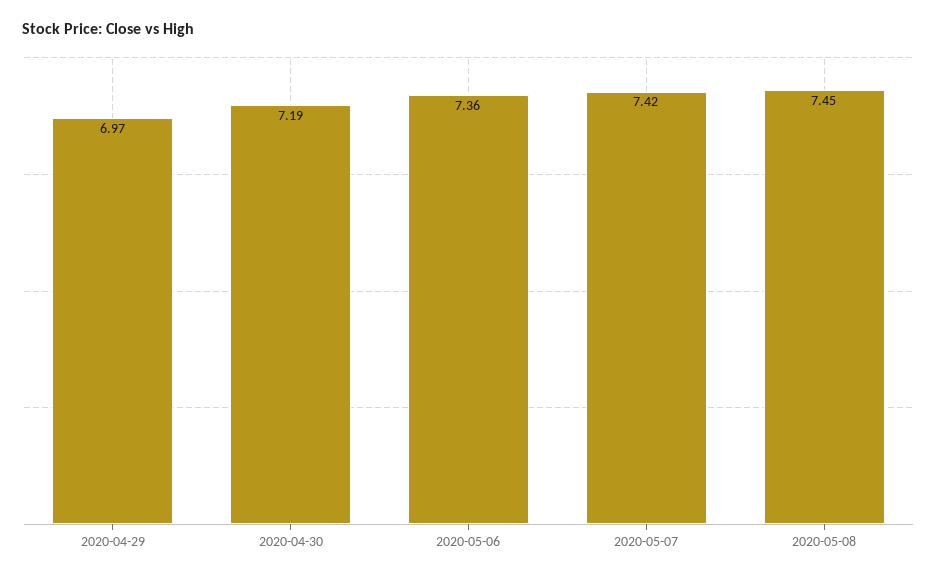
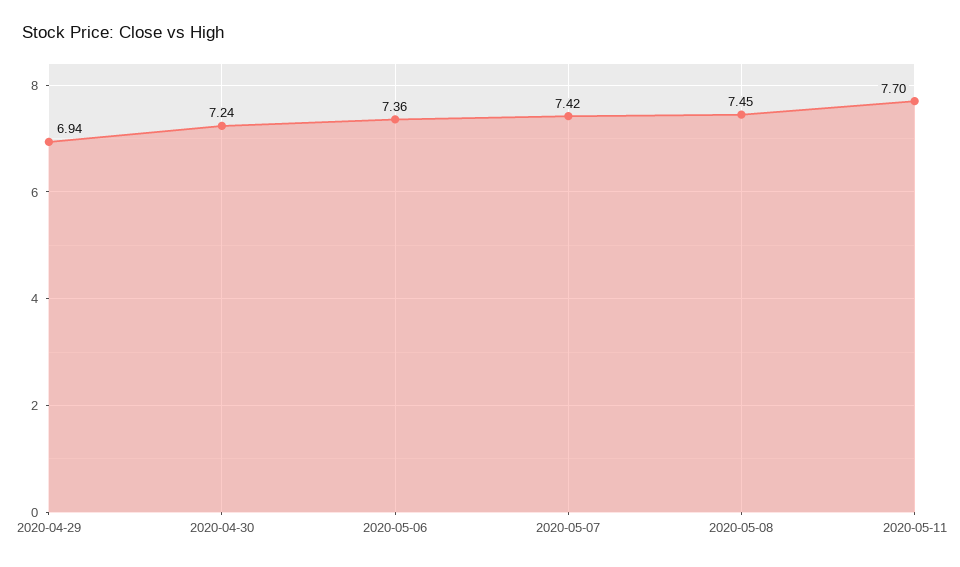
2020-04-29: 6.97 -> 6.94
2020-04-30: 7.19 -> 7.24
2020-05-11: none -> 7.7

